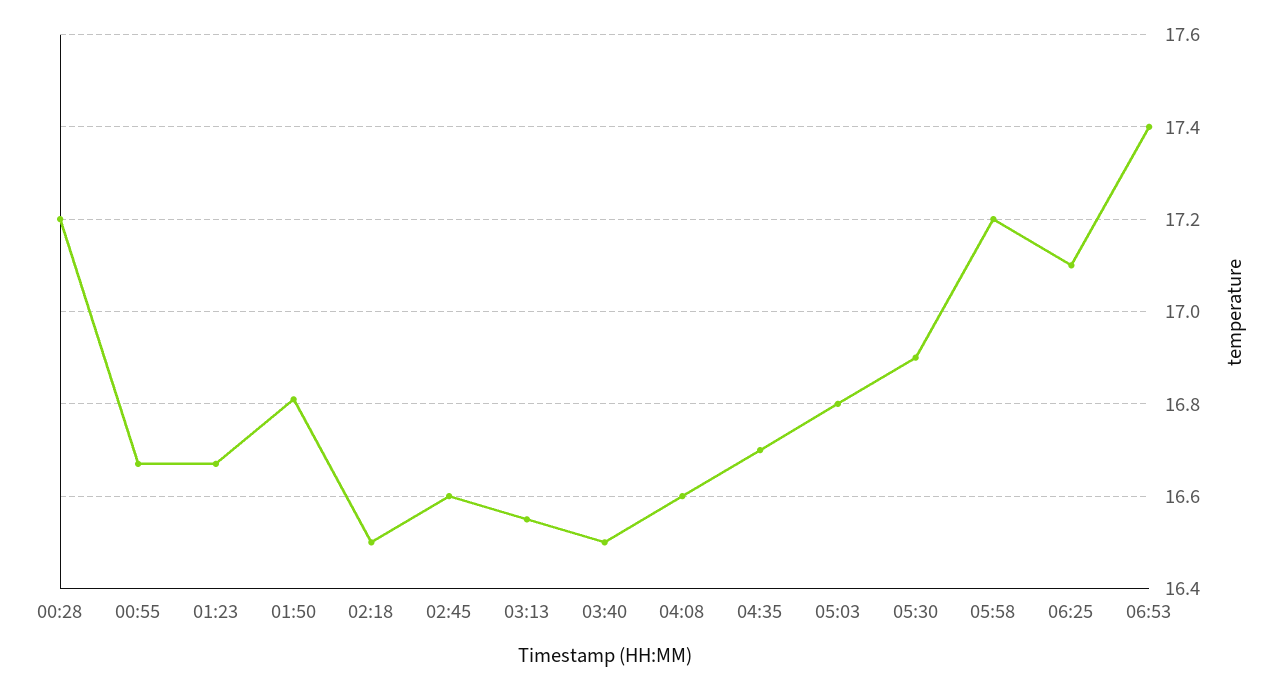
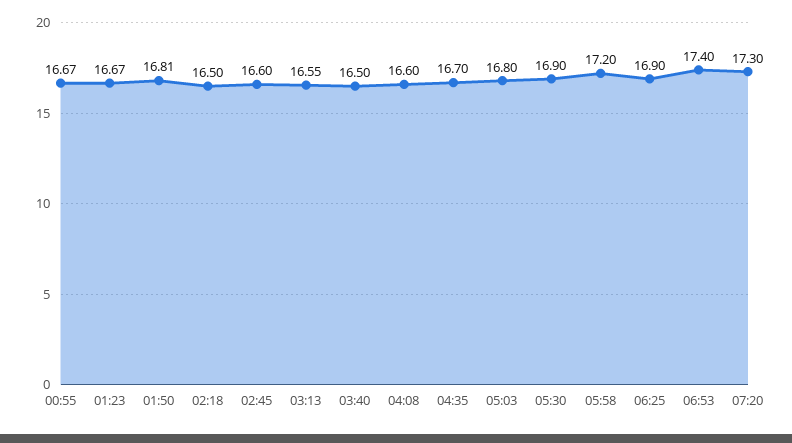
00:28: 17.2 -> none
06:25: 17.1 -> 16.9
07:20: none -> 17.3

